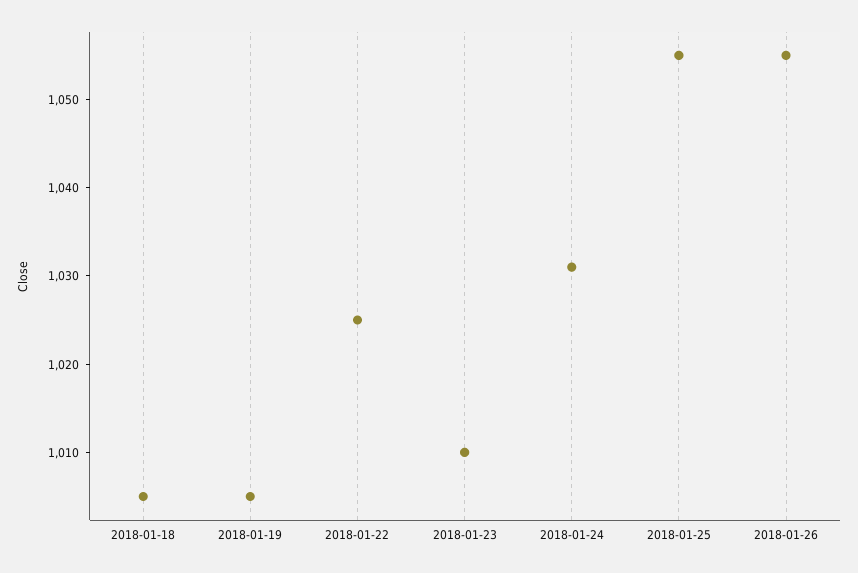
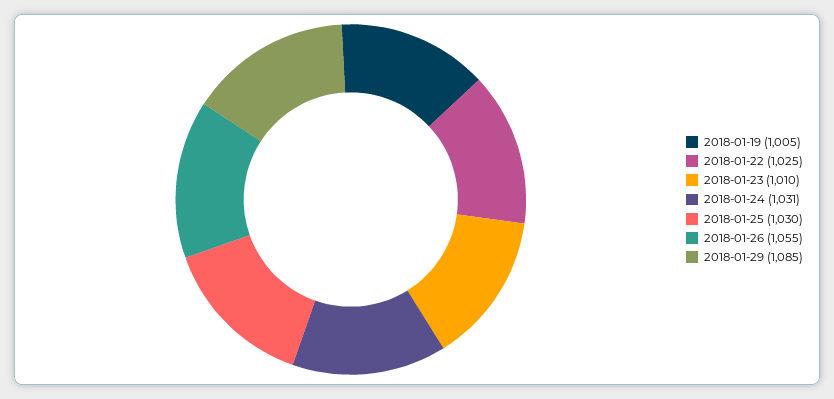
2018-01-18: 1005 -> none
2018-01-25: 1055 -> 1030
2018-01-29: none -> 1085

